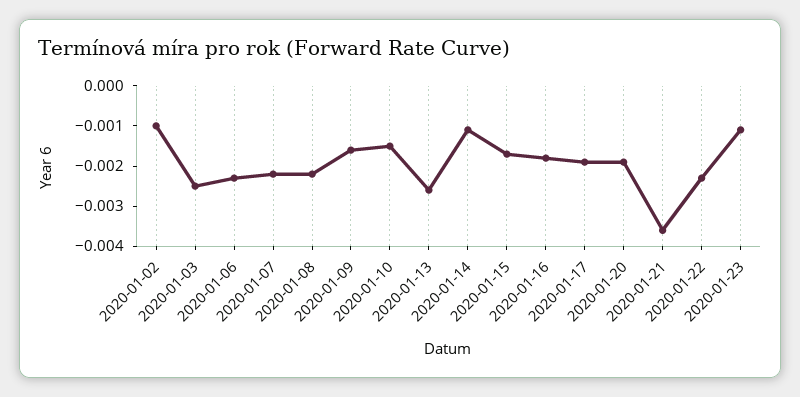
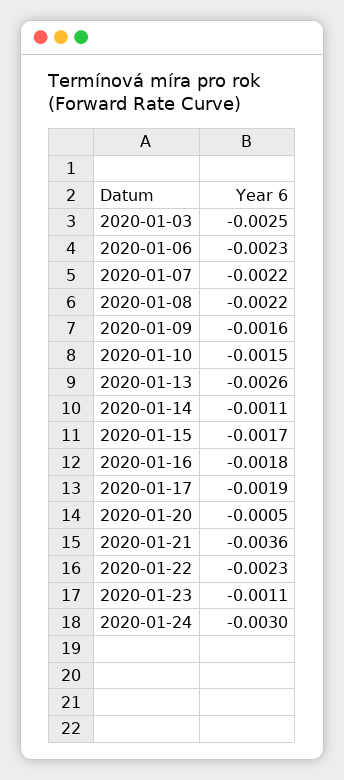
2020-01-02: -0.001 -> none
2020-01-20: -0.002 -> -0.0005
2020-01-24: none -> -0.003

